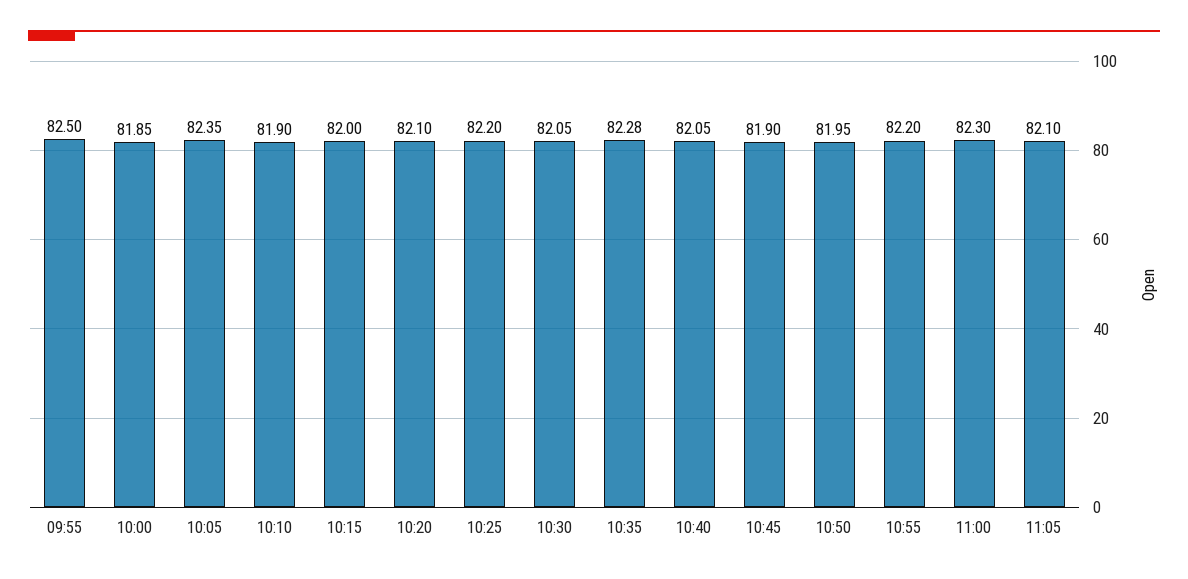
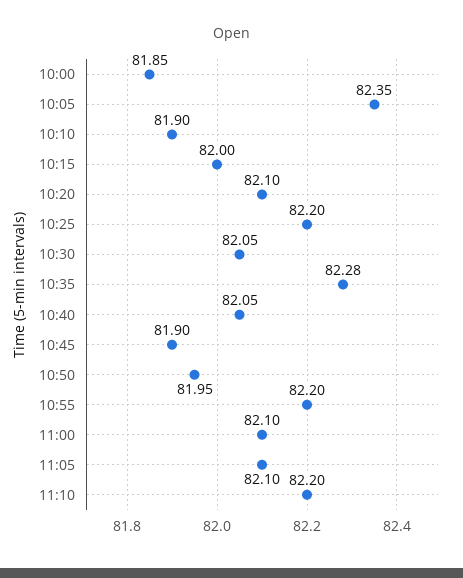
09:55: 82.5 -> none
11:00: 82.3 -> 82.1
11:10: none -> 82.2

